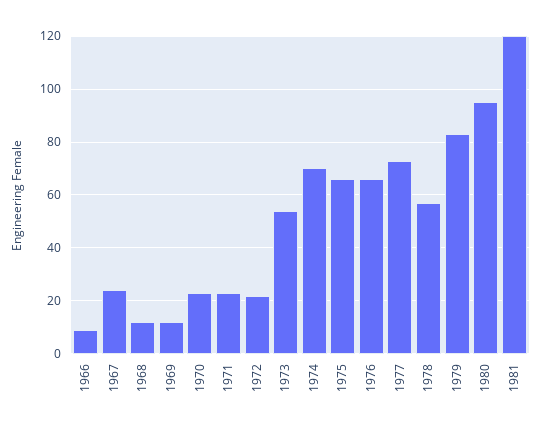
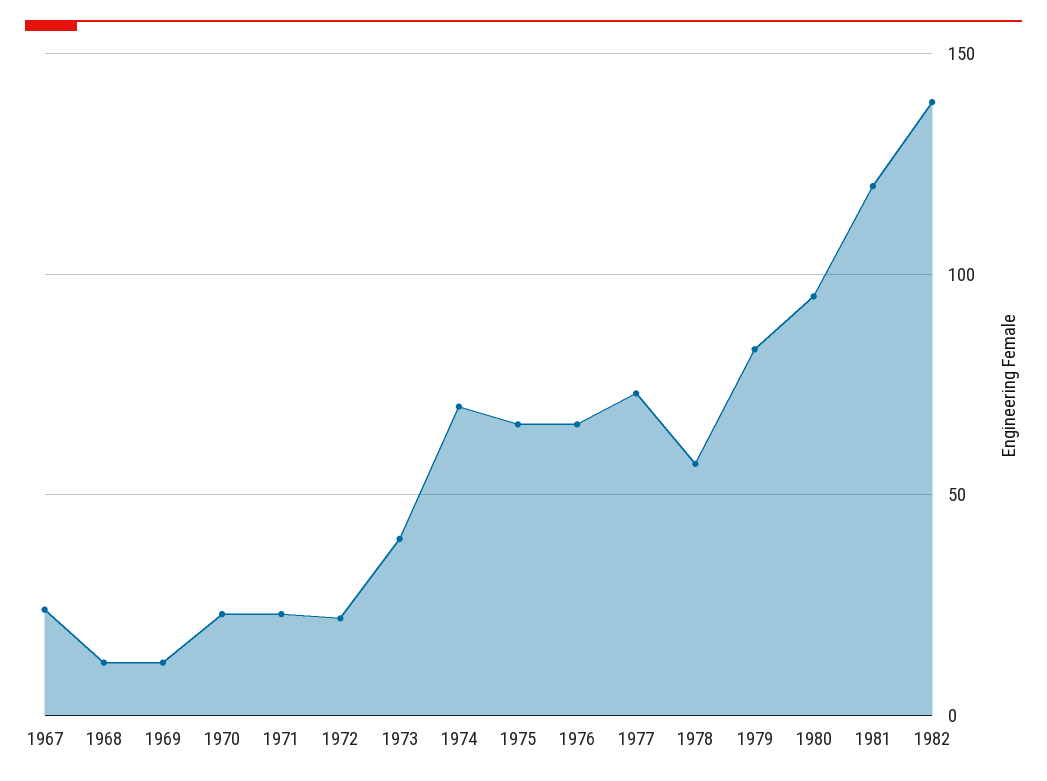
1966: 10 -> none
1973: 55 -> 40
1982: none -> 140

